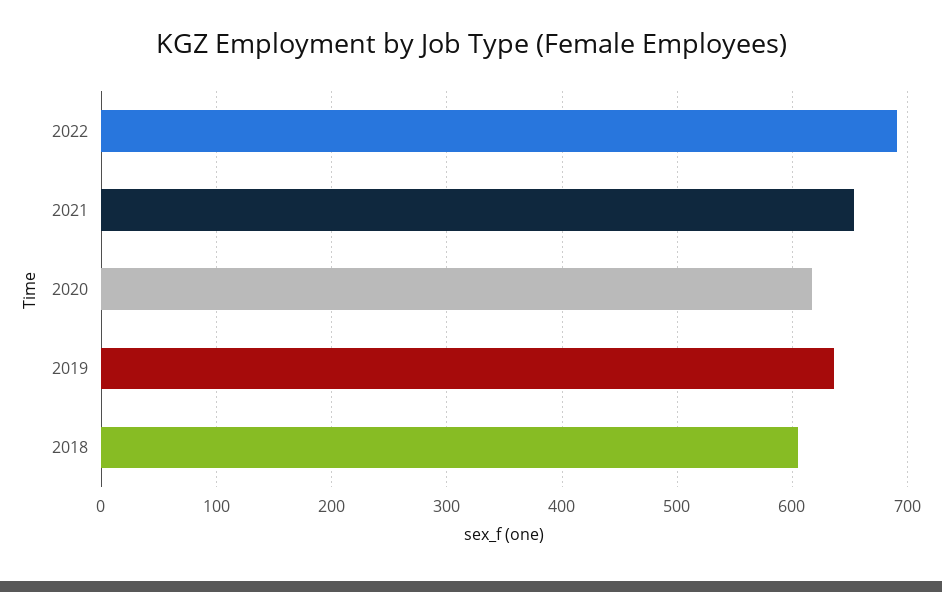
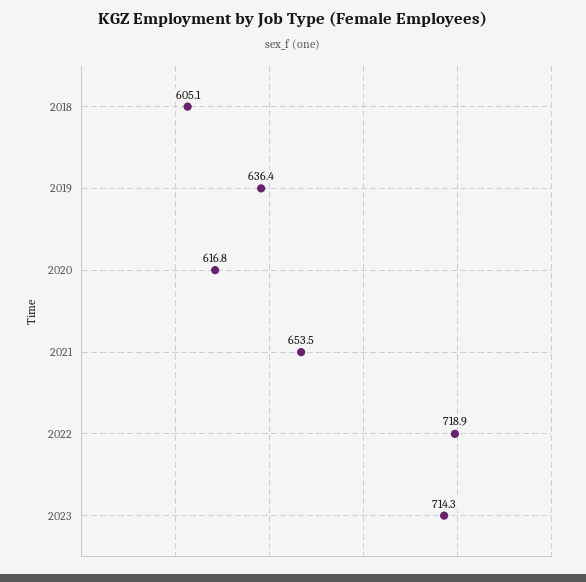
2022: 690 -> 718.9
2023: none -> 714.3

